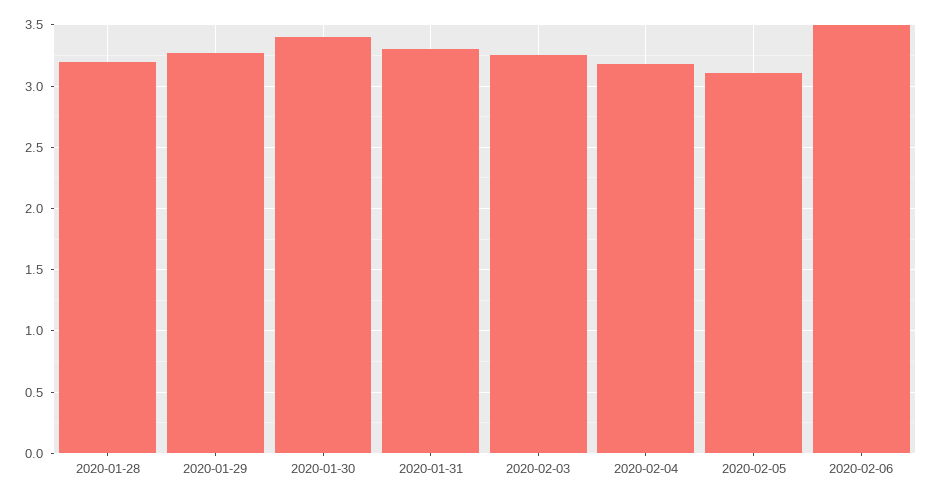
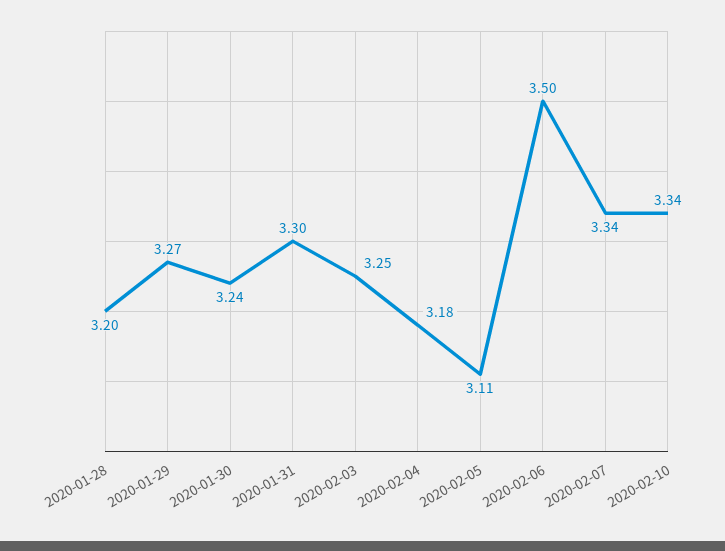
2020-01-30: 3.4 -> 3.24
2020-02-07: none -> 3.34
2020-02-10: none -> 3.34

